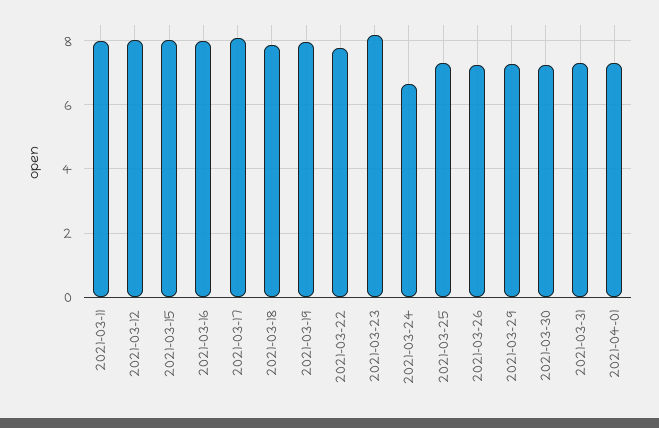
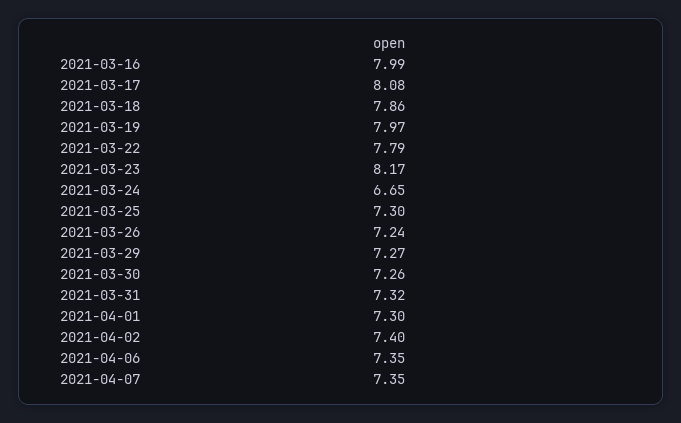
2021-03-11: 8 -> none
2021-03-12: 8 -> none
2021-03-15: 8 -> none
2021-04-02: none -> 7.4
2021-04-06: none -> 7.35
2021-04-07: none -> 7.35

